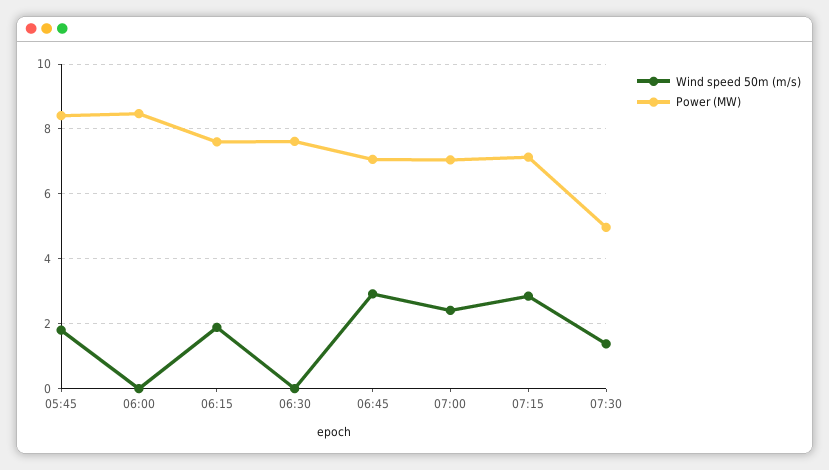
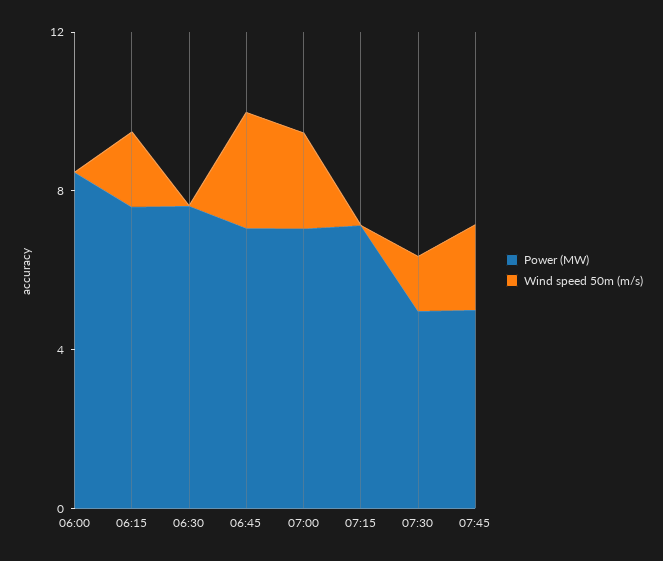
Wind speed 50m (m/s), 05:45: 1.8 -> none
Power (MW), 05:45: 8.4 -> none
Wind speed 50m (m/s), 07:15: 2.8 -> 0
Power (MW), 07:45: none -> 5
Wind speed 50m (m/s), 07:45: none -> 2

